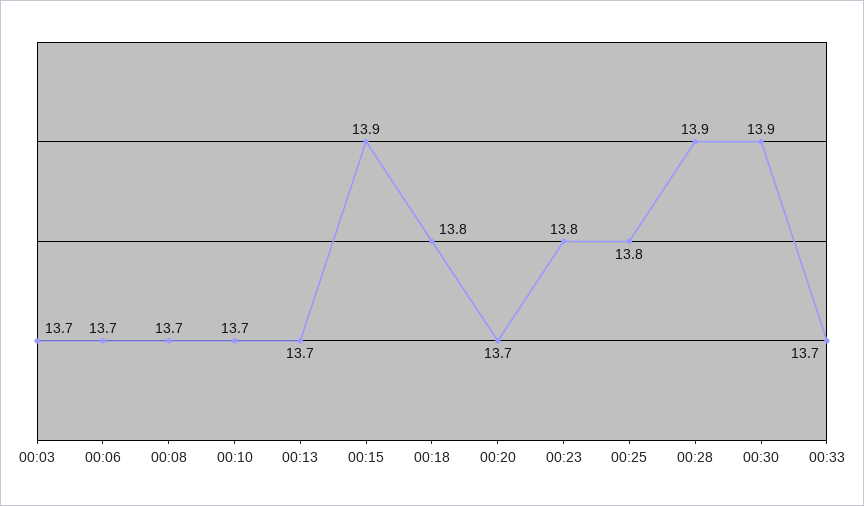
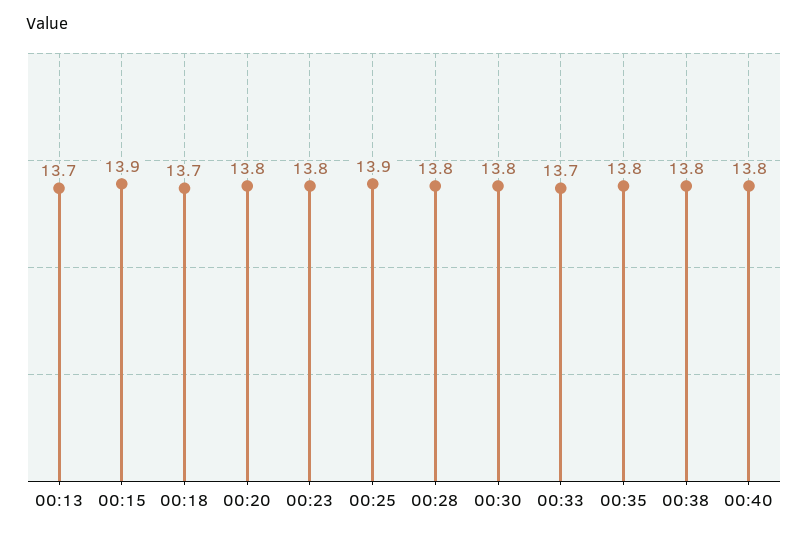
00:03: 13.7 -> none
00:06: 13.7 -> none
00:08: 13.7 -> none
00:10: 13.7 -> none
00:18: 13.8 -> 13.7
00:20: 13.7 -> 13.8
00:25: 13.8 -> 13.9
00:28: 13.9 -> 13.8
00:30: 13.9 -> 13.8
00:35: none -> 13.8
00:38: none -> 13.8
00:40: none -> 13.8

